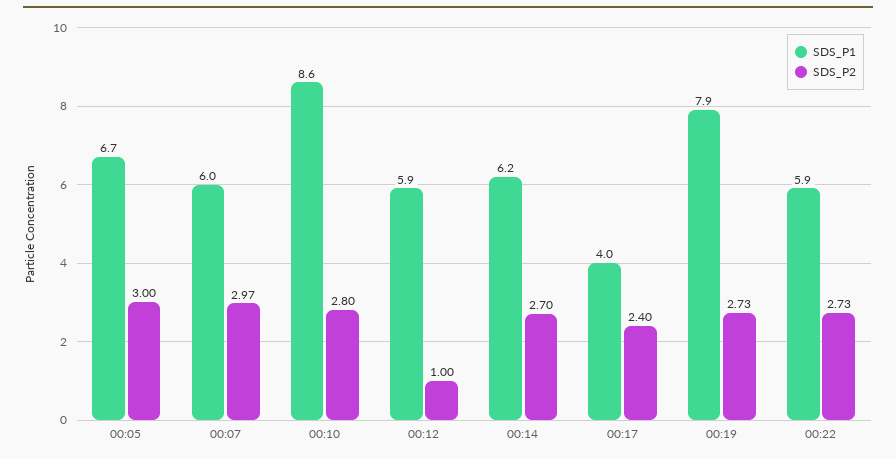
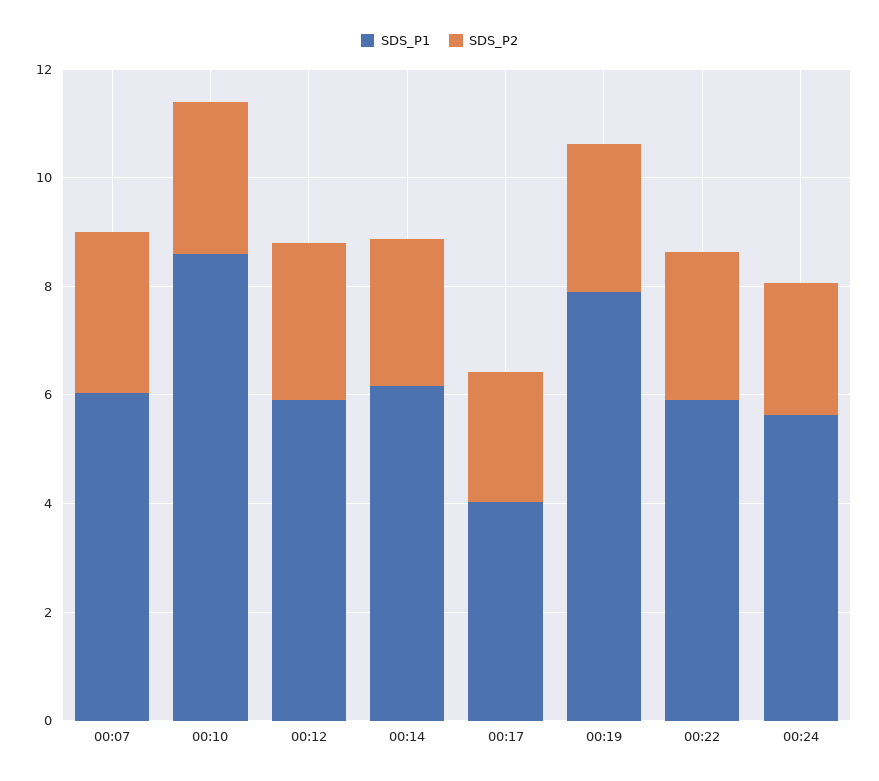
SDS_P1, 00:05: 6.7 -> none
SDS_P2, 00:05: 3 -> none
SDS_P2, 00:12: 1 -> 3
SDS_P1, 00:24: none -> 5.5
SDS_P2, 00:24: none -> 2.5

